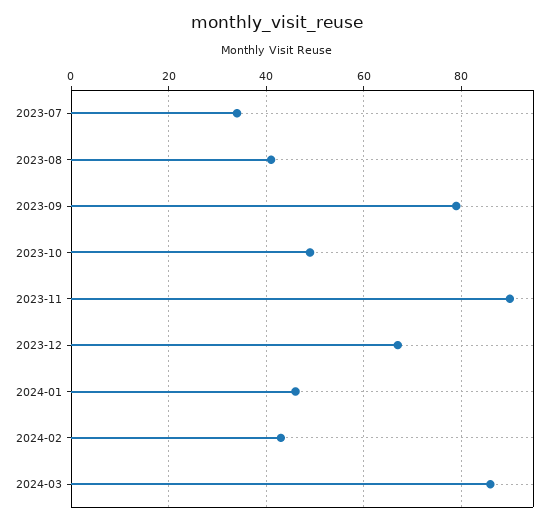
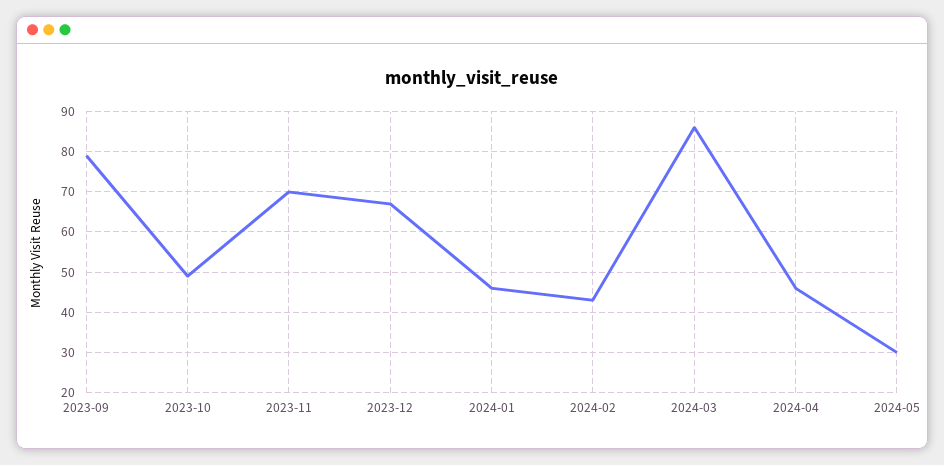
2023-07: 35 -> none
2023-08: 40 -> none
2023-11: 90 -> 70
2024-04: none -> 45
2024-05: none -> 30

